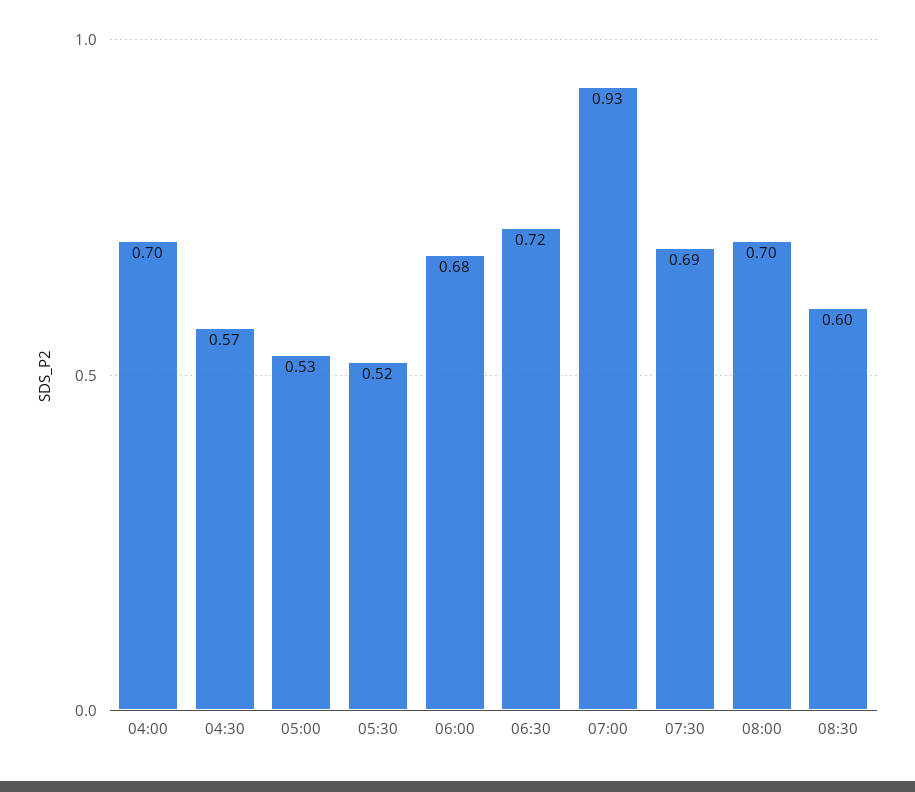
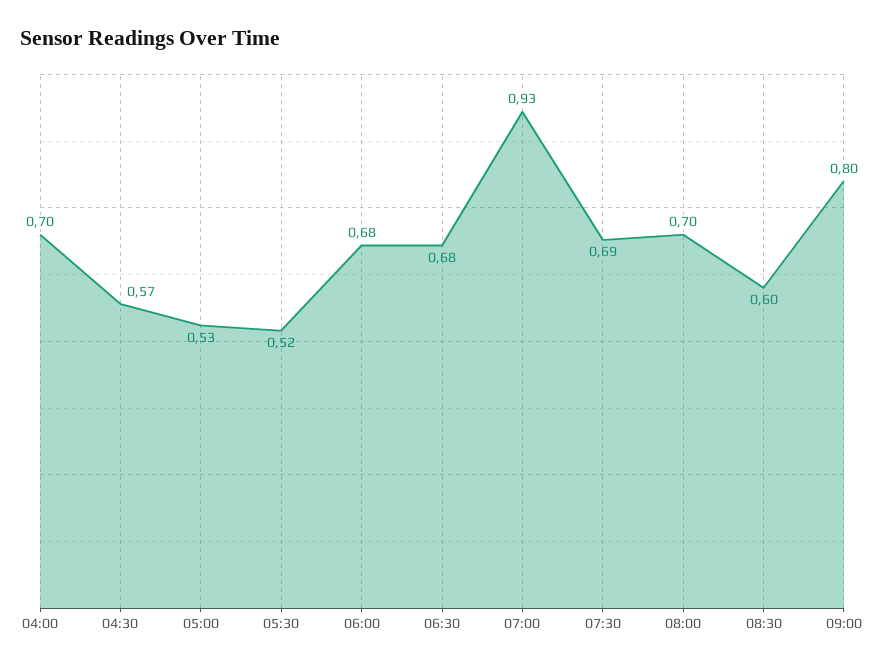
06:30: 0.72 -> 0.68
09:00: none -> 0.8

